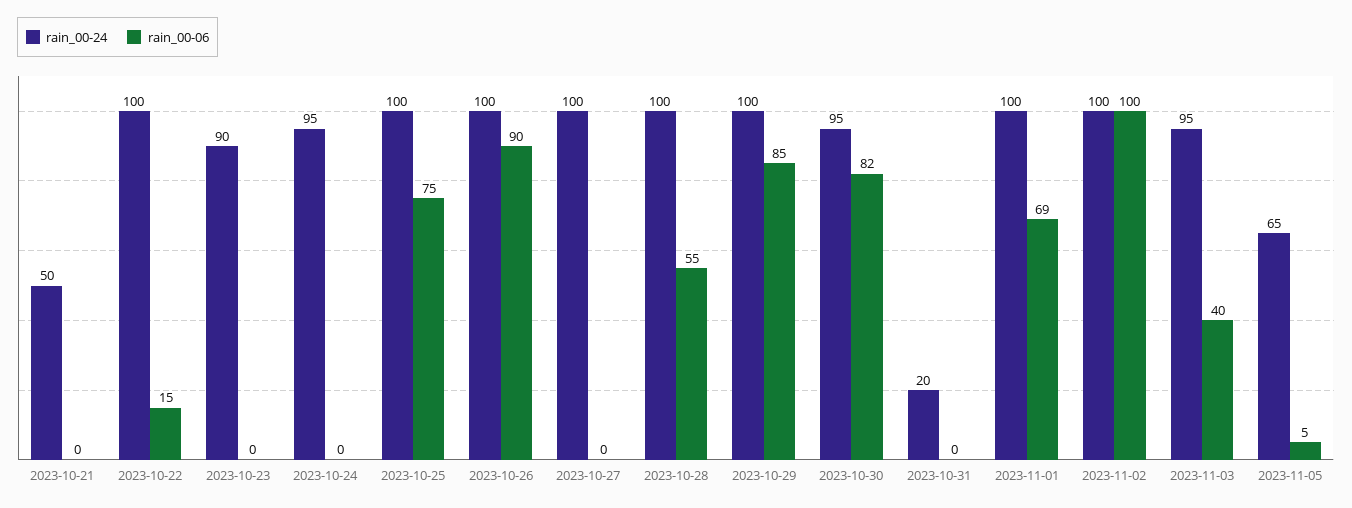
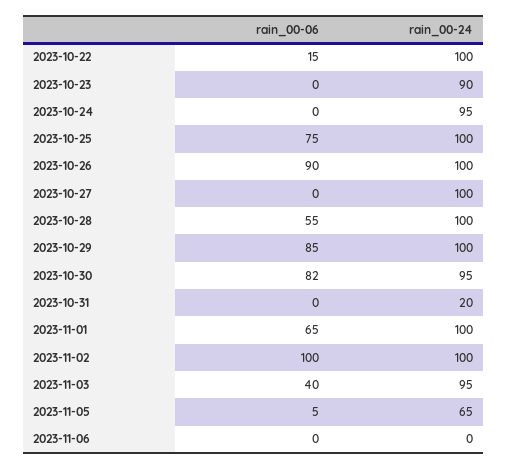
rain_00-24, 2023-10-21: 50 -> none
rain_00-06, 2023-10-21: 0 -> none
rain_00-06, 2023-11-01: 69 -> 65
rain_00-06, 2023-11-06: none -> 0
rain_00-24, 2023-11-06: none -> 0

